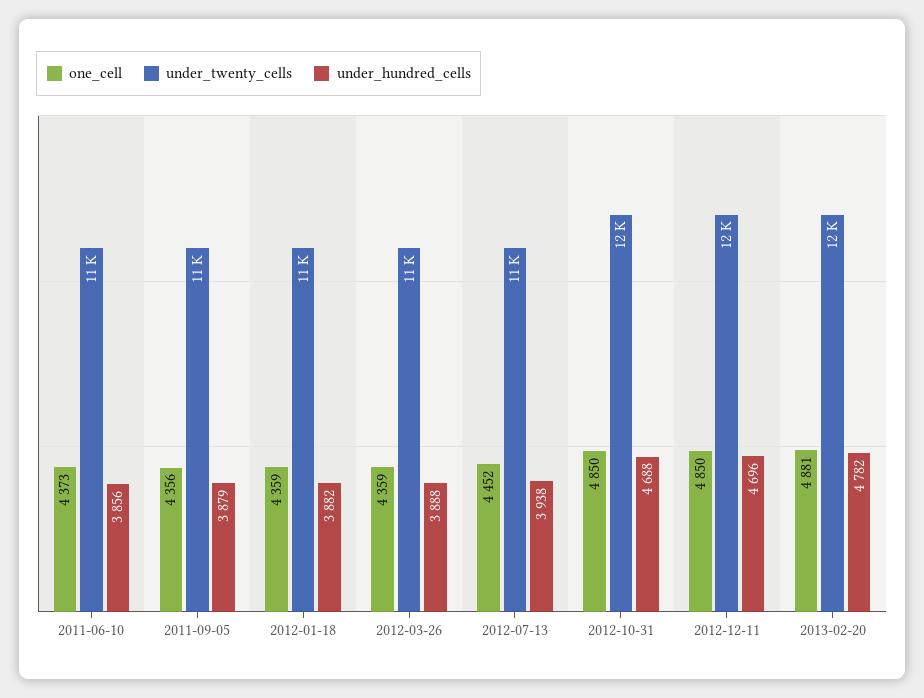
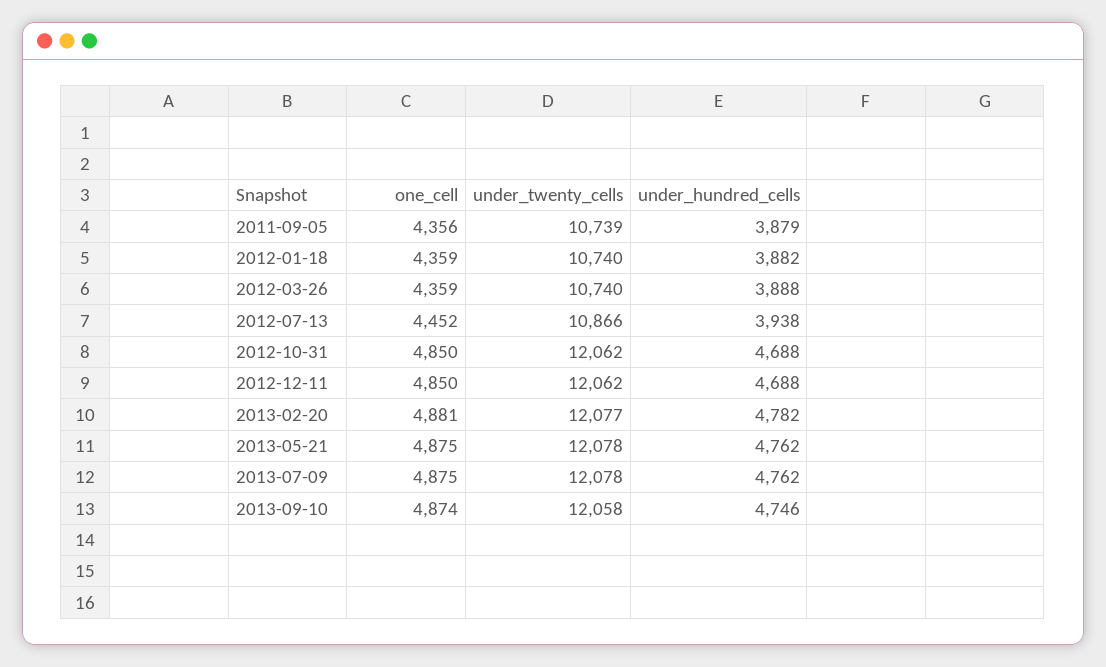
one_cell, 2011-06-10: 4373 -> none
under_twenty_cells, 2011-06-10: 11000 -> none
under_hundred_cells, 2011-06-10: 3856 -> none
under_hundred_cells, 2012-12-11: 4696 -> 4688
one_cell, 2013-05-21: none -> 4875
under_twenty_cells, 2013-05-21: none -> 12078
under_hundred_cells, 2013-05-21: none -> 4762
one_cell, 2013-07-09: none -> 4875
under_twenty_cells, 2013-07-09: none -> 12078
under_hundred_cells, 2013-07-09: none -> 4762
one_cell, 2013-09-10: none -> 4874
under_twenty_cells, 2013-09-10: none -> 12058
under_hundred_cells, 2013-09-10: none -> 4746

